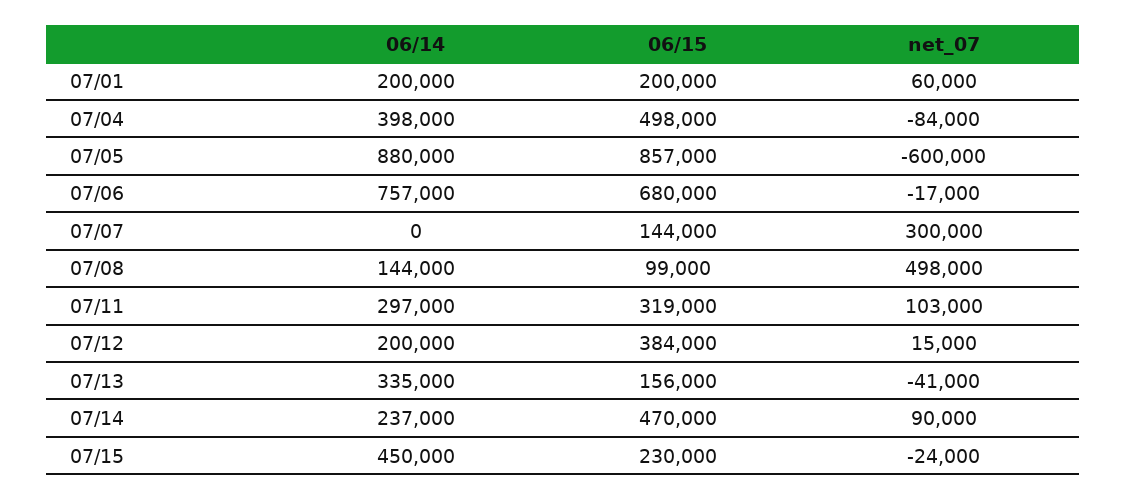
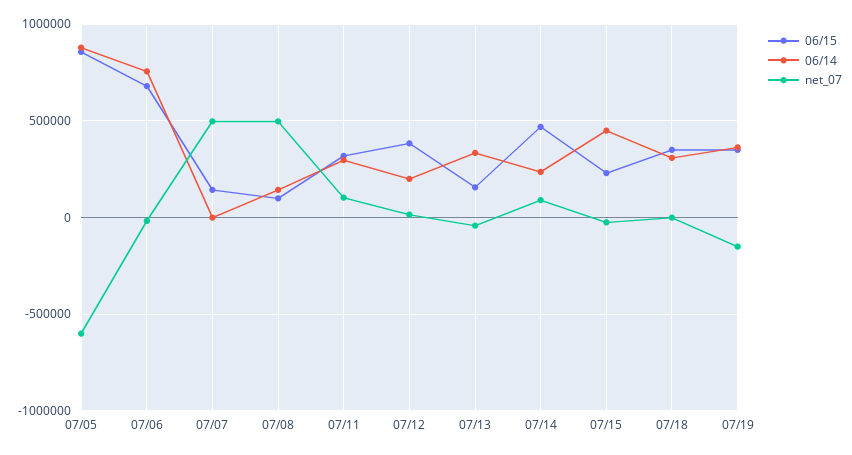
06/14, 07/01: 200000 -> none
06/15, 07/01: 200000 -> none
net_07, 07/01: 60000 -> none
06/14, 07/04: 398000 -> none
06/15, 07/04: 498000 -> none
net_07, 07/04: -84000 -> none
net_07, 07/07: 300000 -> 500000
06/15, 07/18: none -> 350000
06/14, 07/18: none -> 300000
net_07, 07/18: none -> 0
06/15, 07/19: none -> 350000
06/14, 07/19: none -> 350000
net_07, 07/19: none -> -150000

